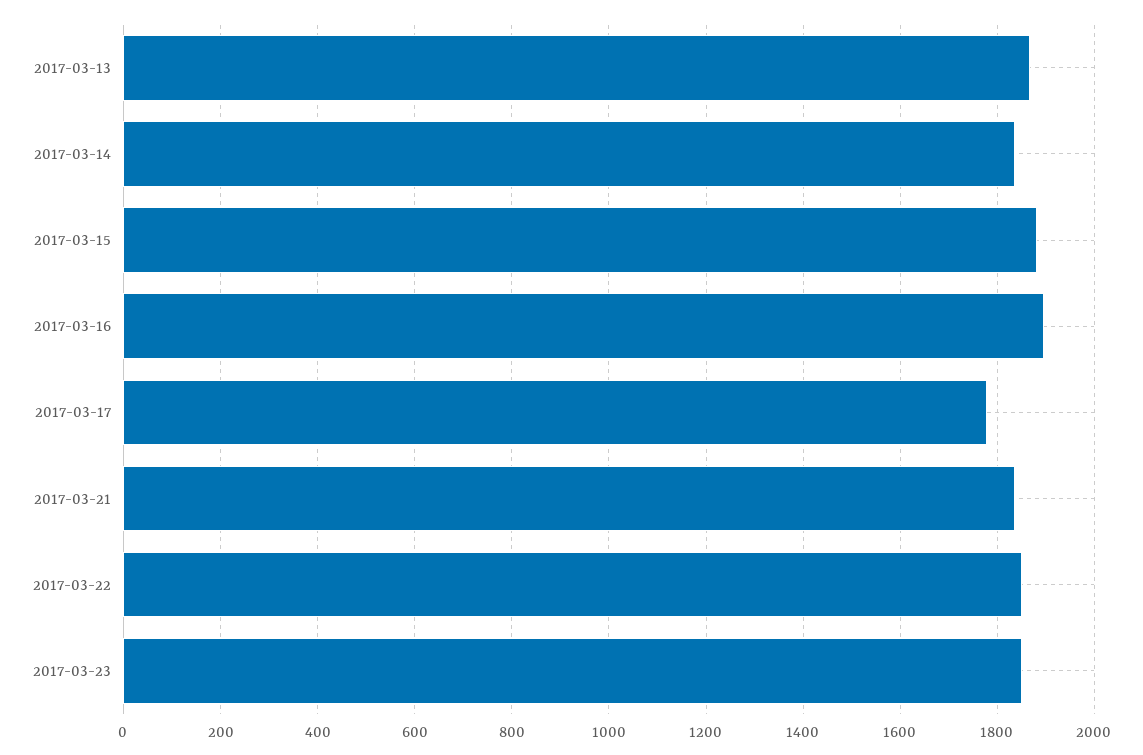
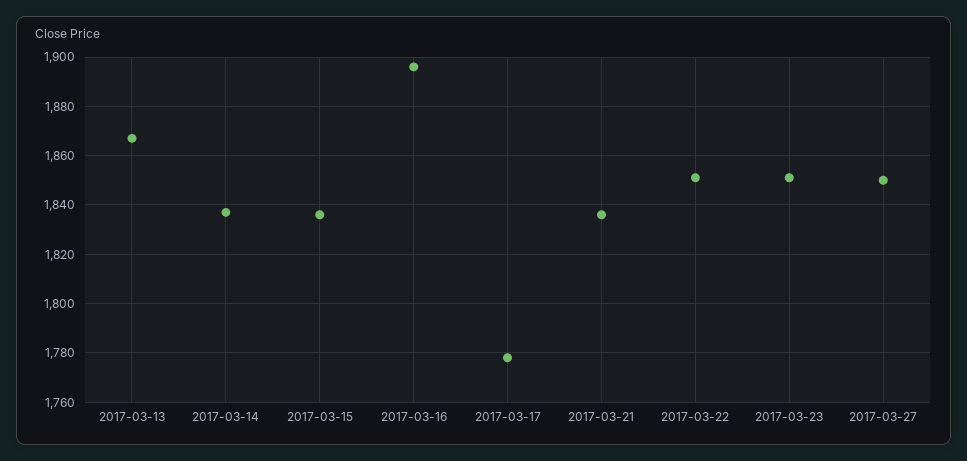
2017-03-15: 1880 -> 1835
2017-03-27: none -> 1850

